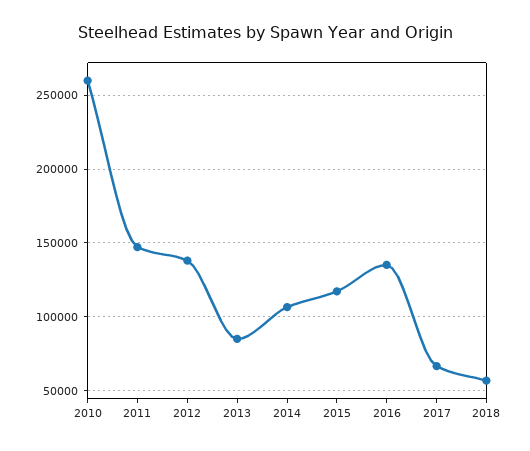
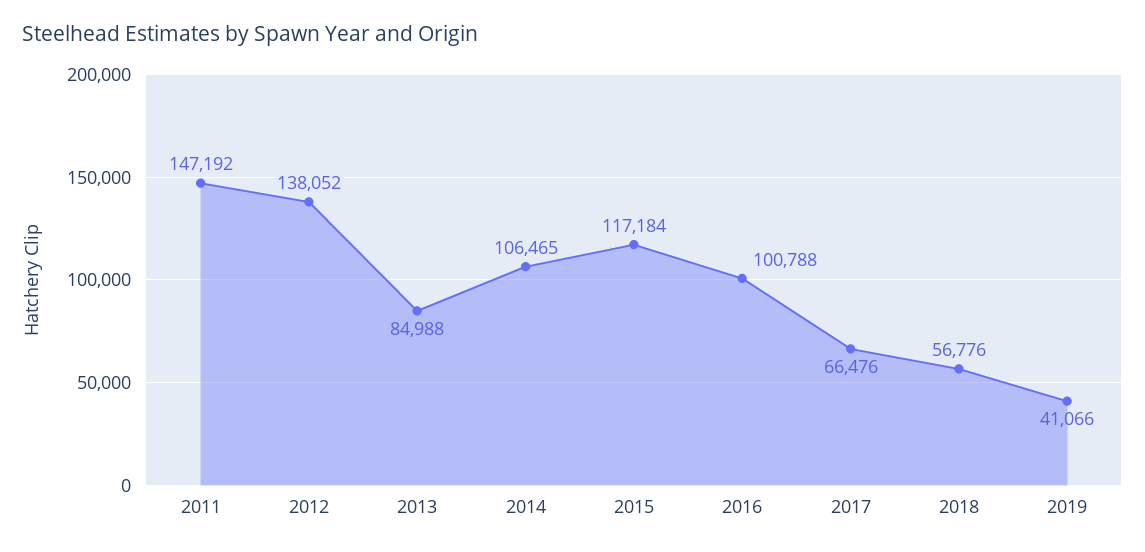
2010: 260000 -> none
2016: 135000 -> 100788
2019: none -> 41066

